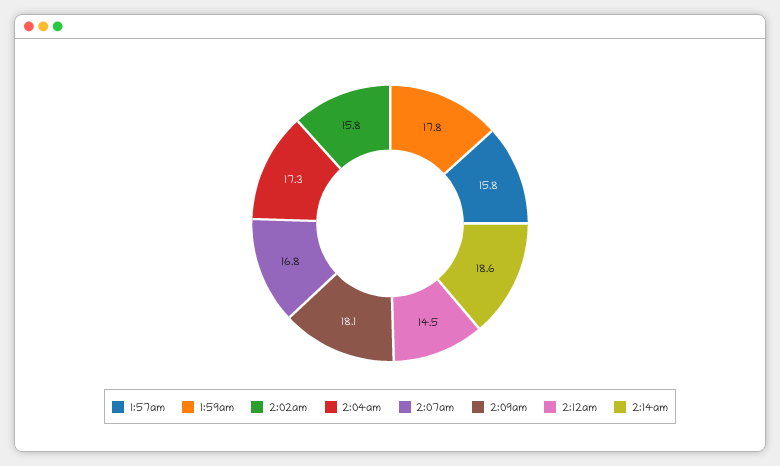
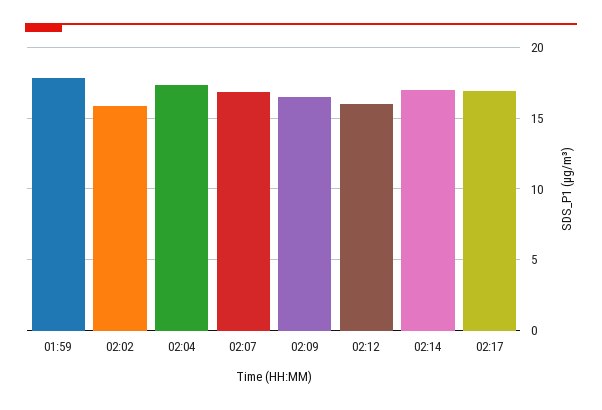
1:57am: 15.8 -> none
2:09am: 18.1 -> 16.5
2:12am: 14.5 -> 16
2:14am: 18.6 -> 17
02:17: none -> 17

